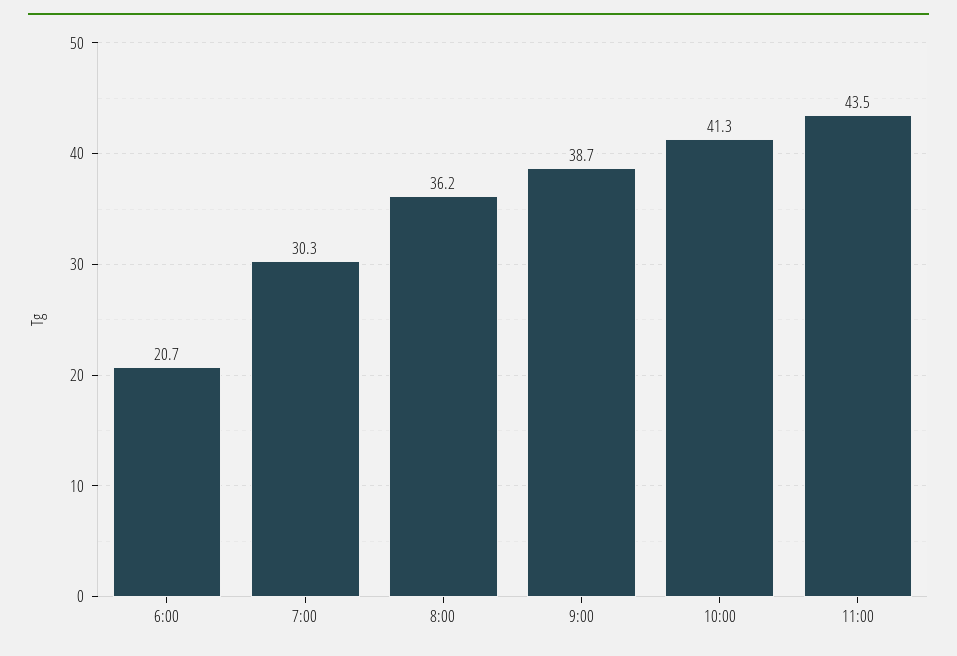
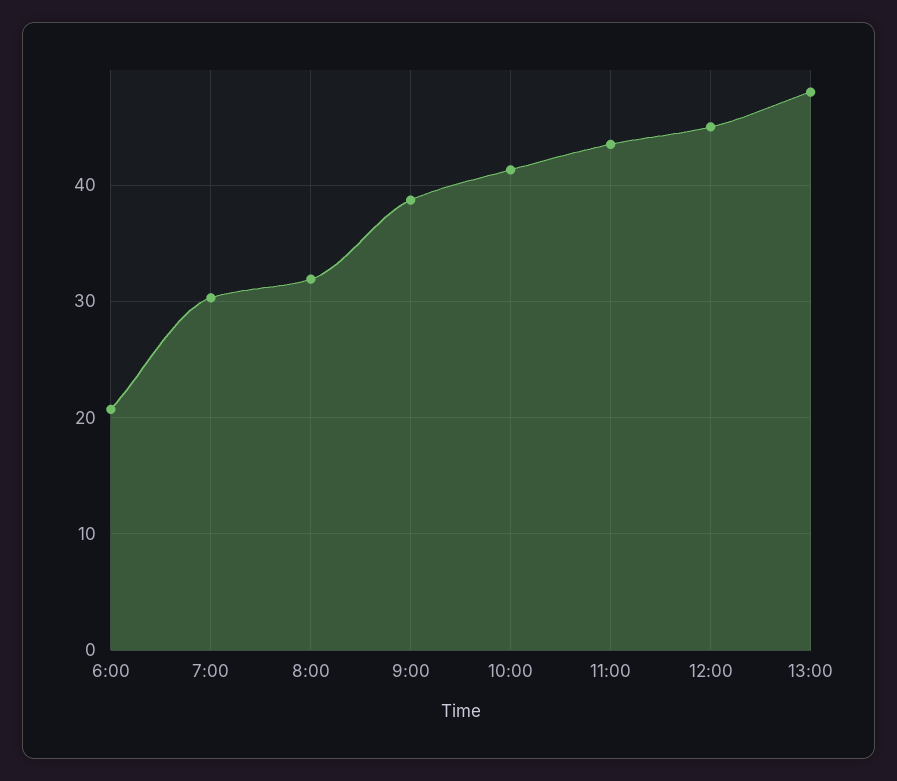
8:00: 36.2 -> 32
12:00: none -> 45
13:00: none -> 48

